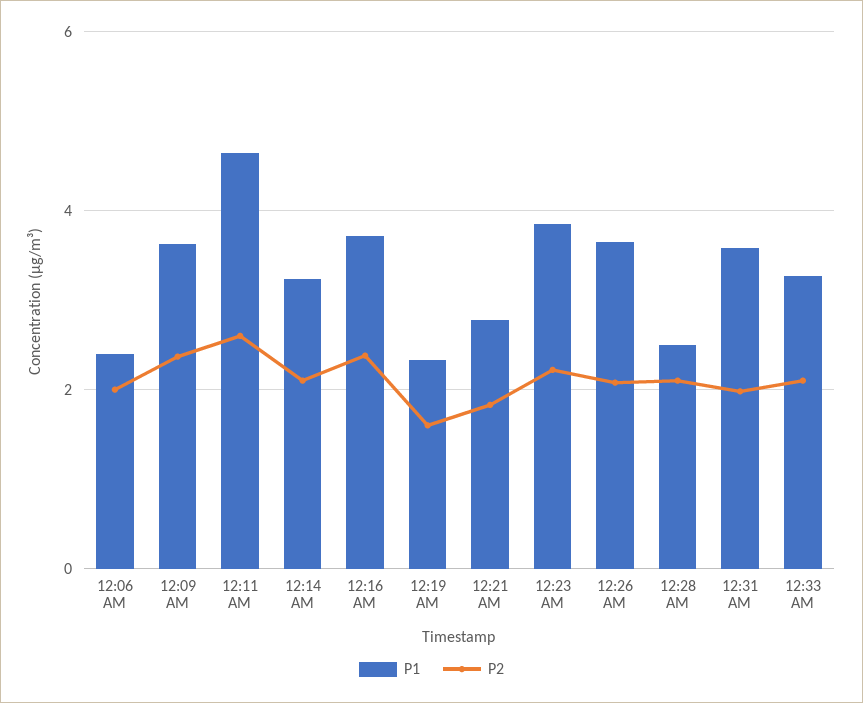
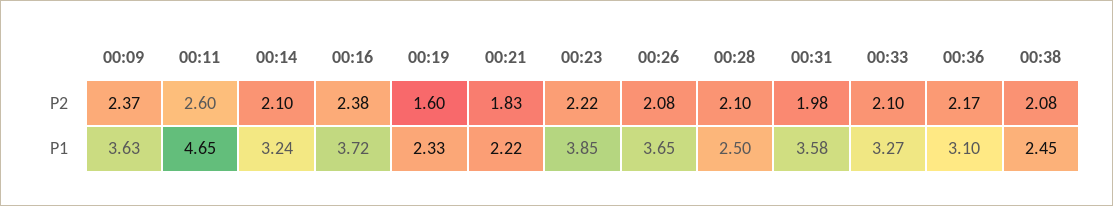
P1, 12:06 AM: 2.4 -> none
P2, 12:06 AM: 2 -> none
P1, 12:21 AM: 2.8 -> 2.22
P2, 00:36: none -> 2.17
P2, 00:38: none -> 2.08
P1, 00:36: none -> 3.1
P1, 00:38: none -> 2.45

